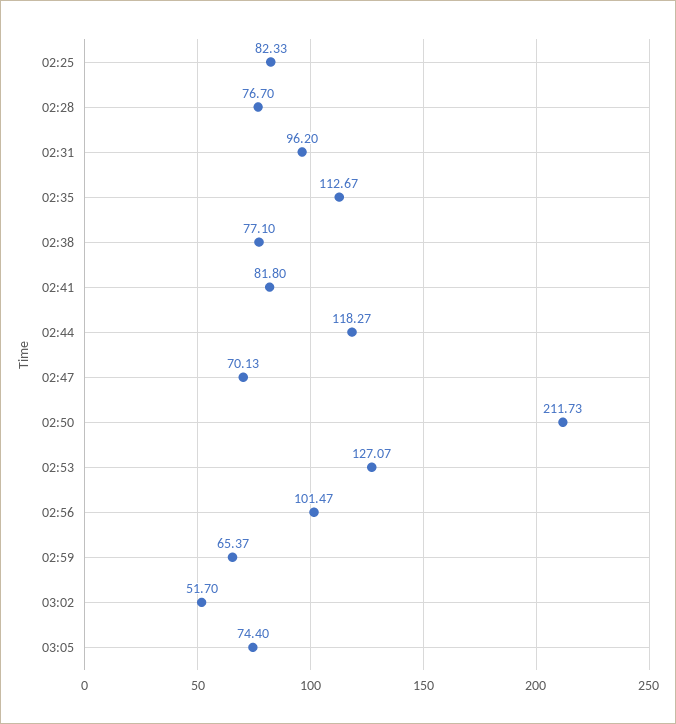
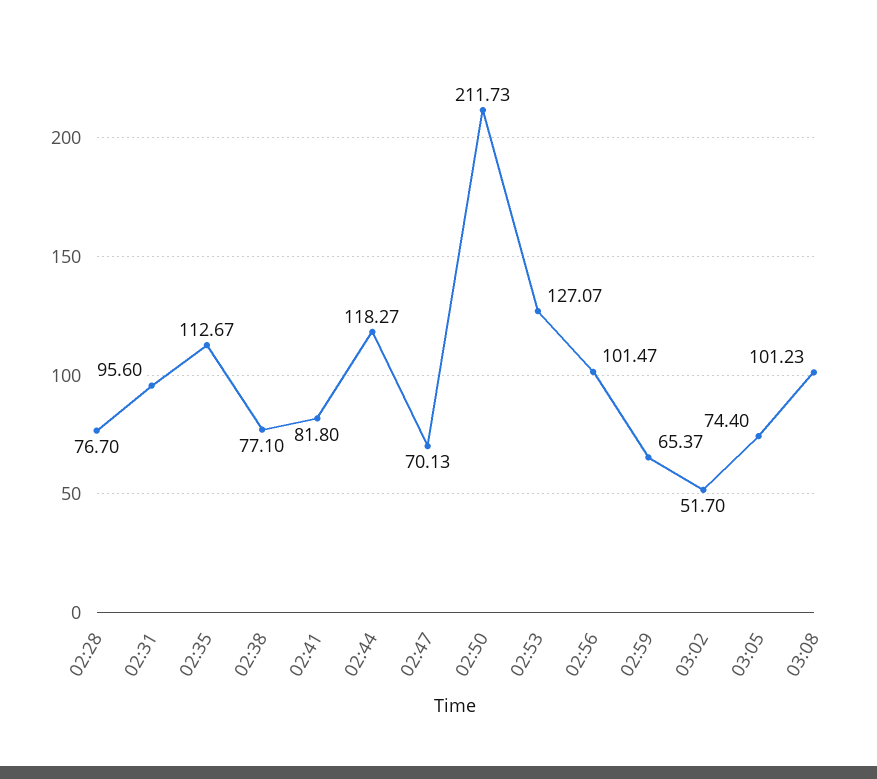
02:25: 82.33 -> none
02:31: 96.2 -> 95.6
03:08: none -> 101.23

